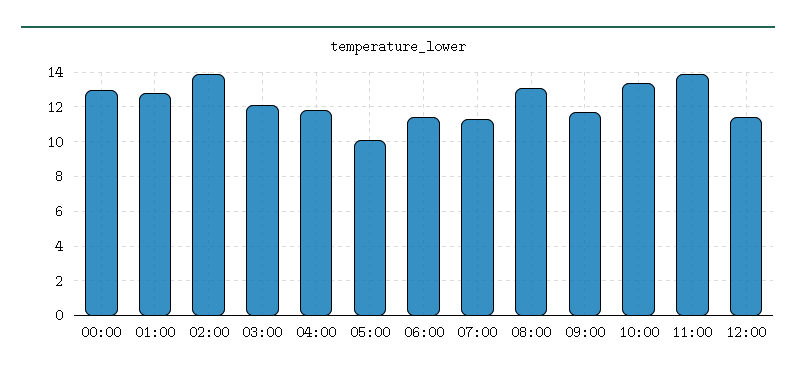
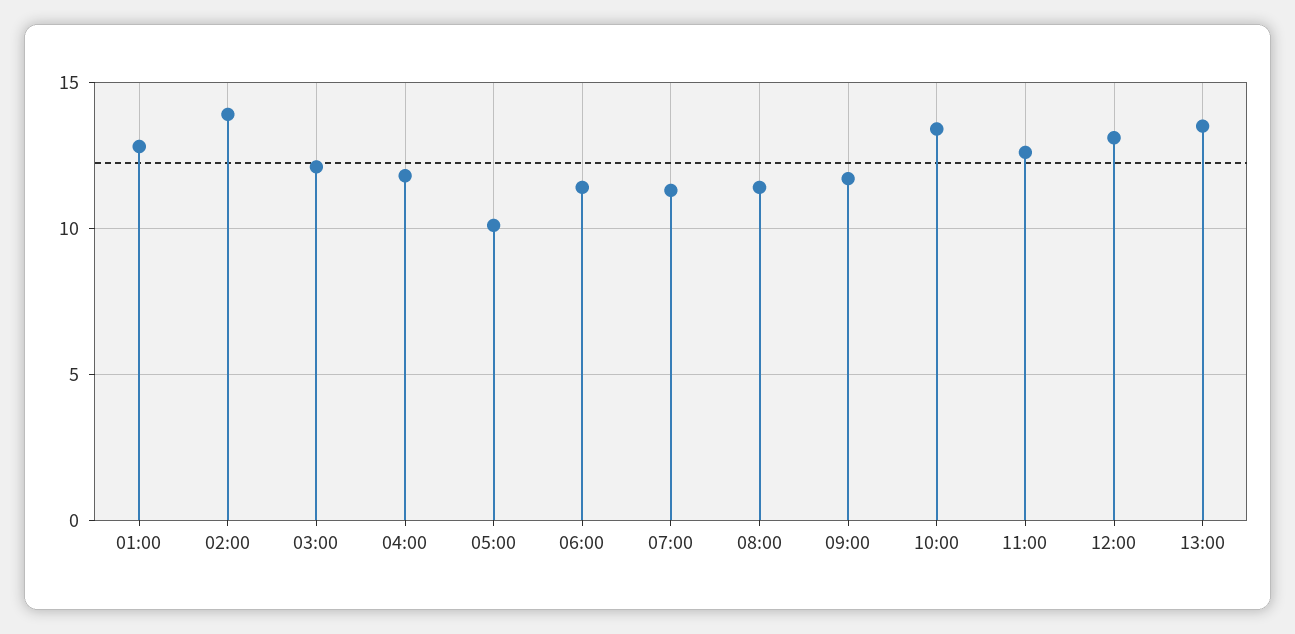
00:00: 13 -> none
08:00: 13 -> 11.5
11:00: 14 -> 12.5
12:00: 11.5 -> 13
13:00: none -> 13.5

